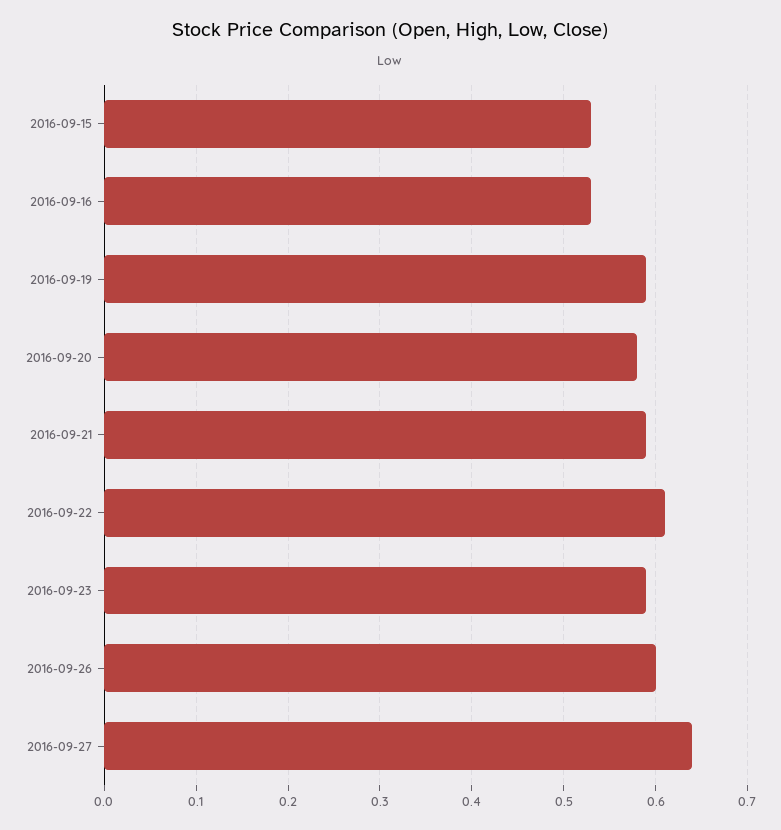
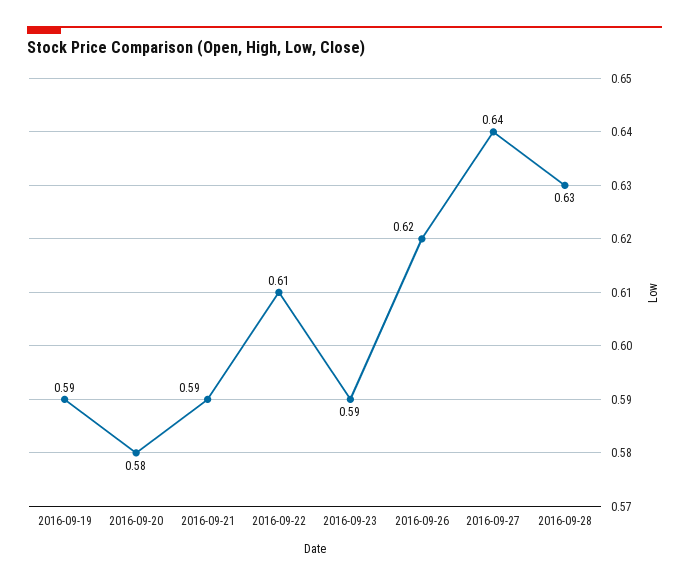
2016-09-15: 0.53 -> none
2016-09-16: 0.53 -> none
2016-09-26: 0.6 -> 0.62
2016-09-28: none -> 0.63

